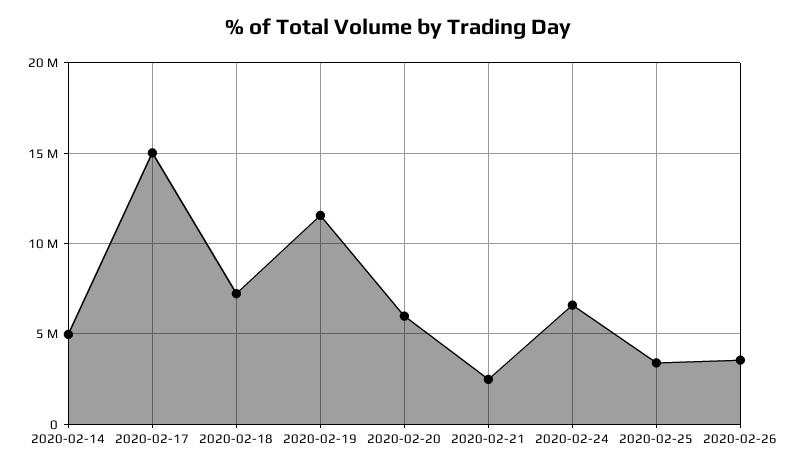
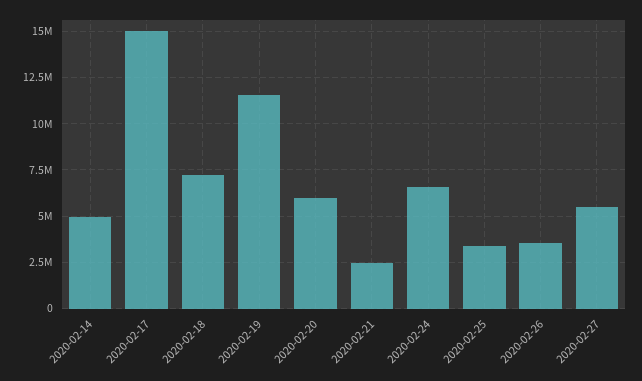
2020-02-27: none -> 5500000

